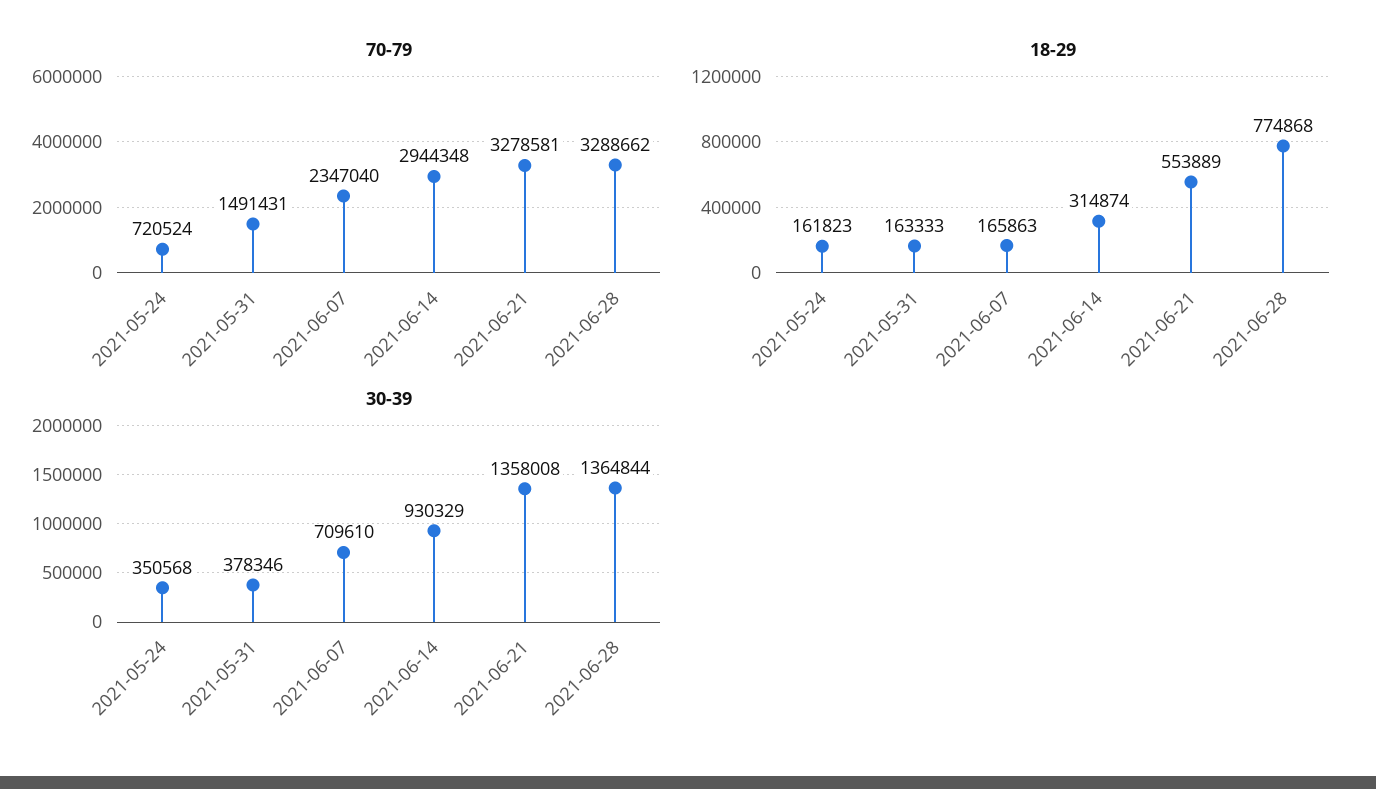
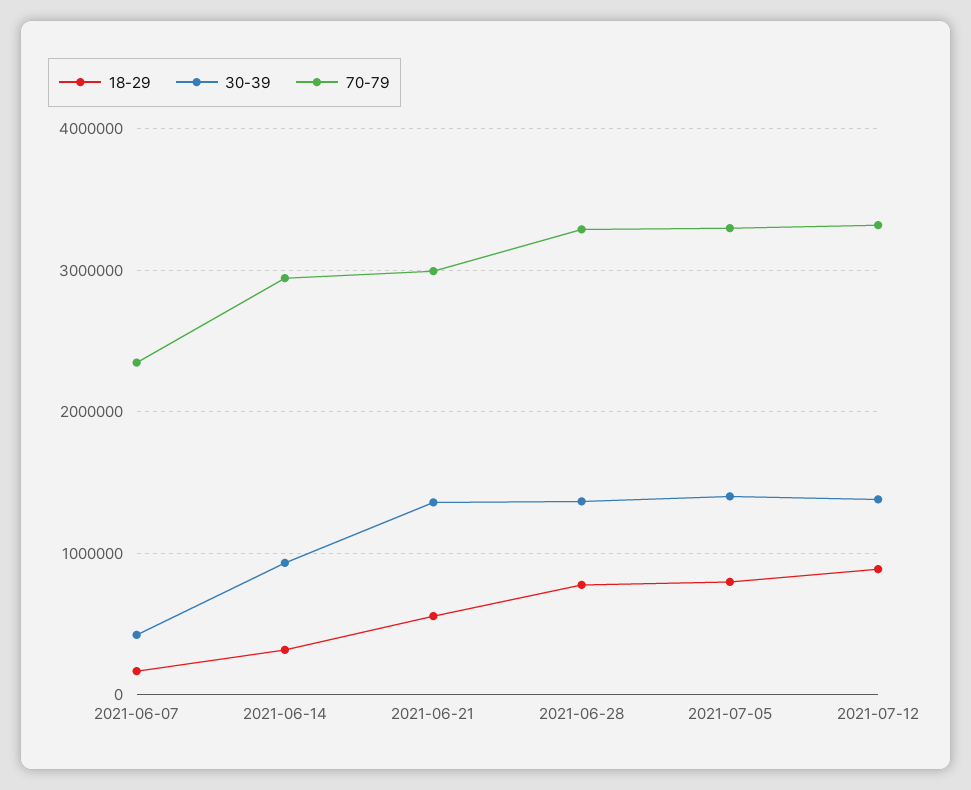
70-79, 2021-05-24: 720524 -> none
70-79, 2021-05-31: 1491431 -> none
70-79, 2021-06-21: 3278581 -> 3000000
18-29, 2021-05-24: 161823 -> none
18-29, 2021-05-31: 163333 -> none
30-39, 2021-05-24: 350568 -> none
30-39, 2021-05-31: 378346 -> none
30-39, 2021-06-07: 709610 -> 400000
18-29, 2021-07-05: none -> 800000
30-39, 2021-07-05: none -> 1400000
70-79, 2021-07-05: none -> 3300000
18-29, 2021-07-12: none -> 900000
30-39, 2021-07-12: none -> 1400000
70-79, 2021-07-12: none -> 3300000

